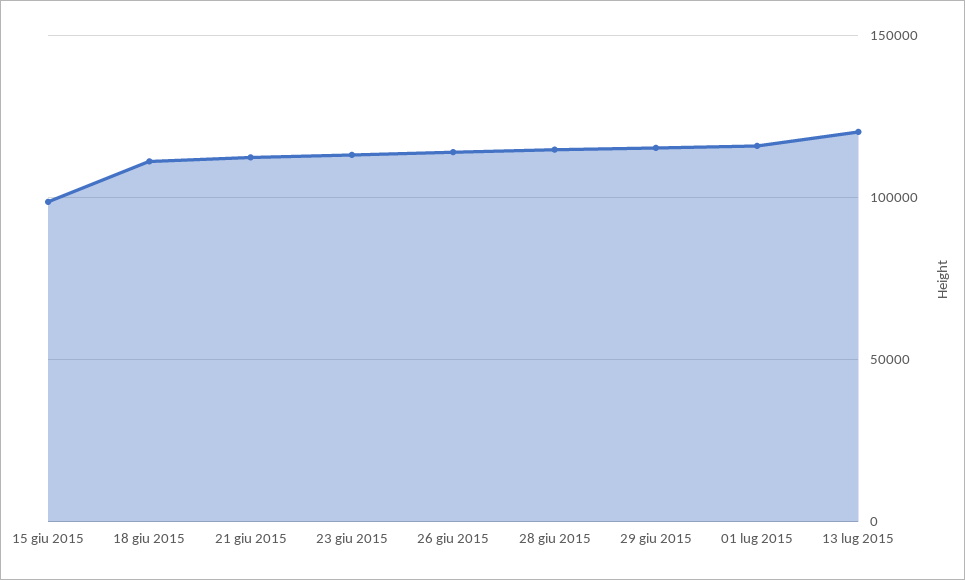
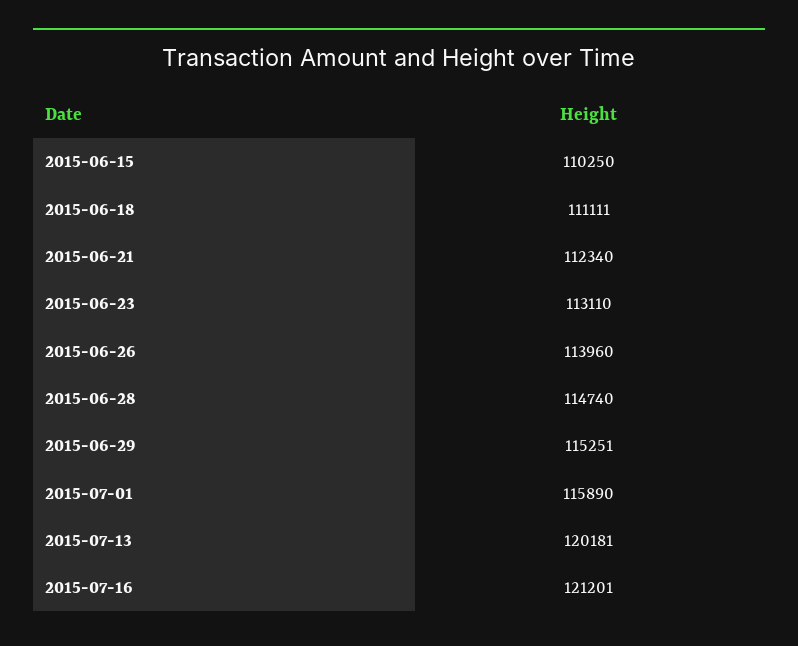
15 giu 2015: 100000 -> 110250
2015-07-16: none -> 121201

